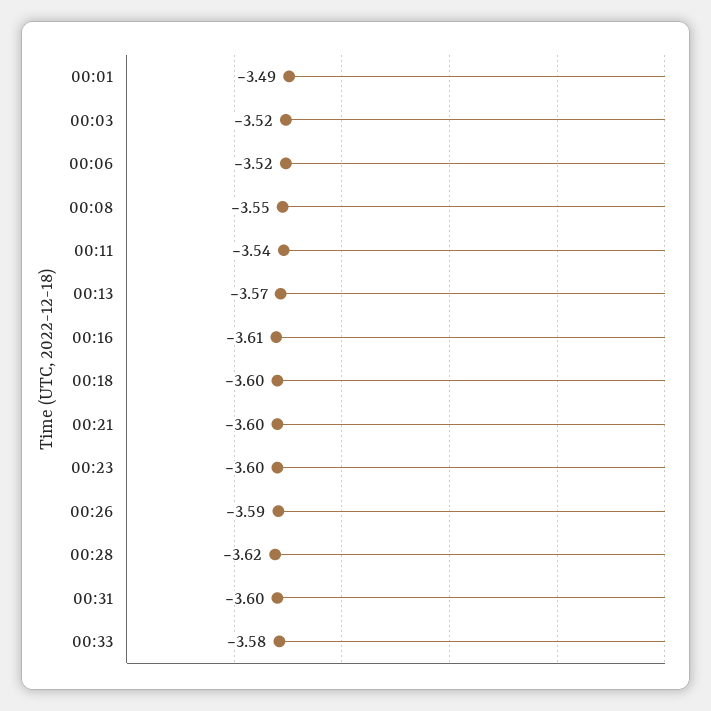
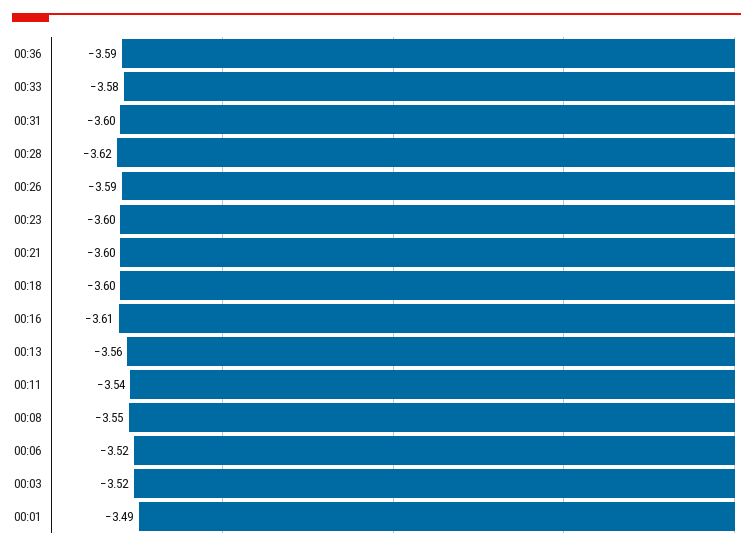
00:13: -3.57 -> -3.56
00:36: none -> -3.59

